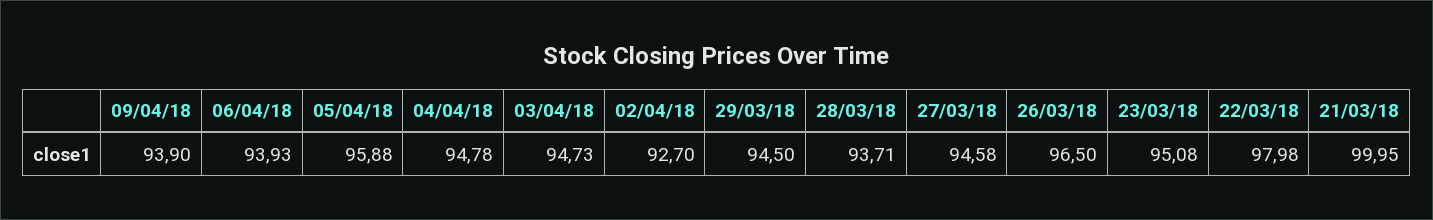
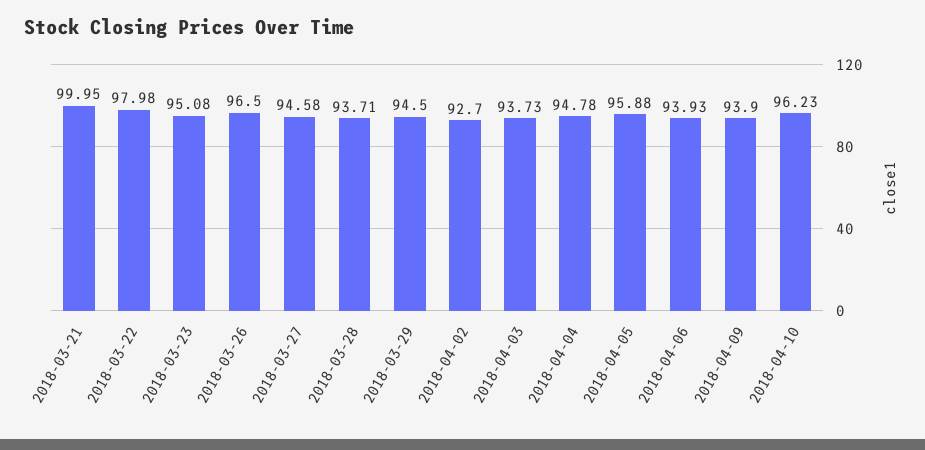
03/04/18: 94.73 -> 93.73
2018-04-10: none -> 96.23

